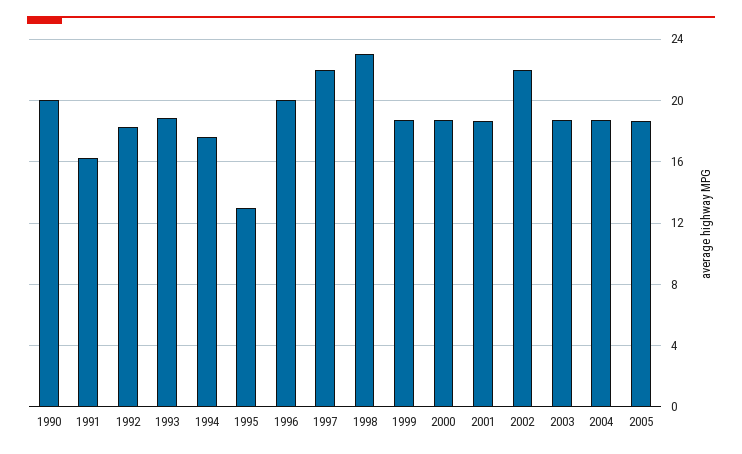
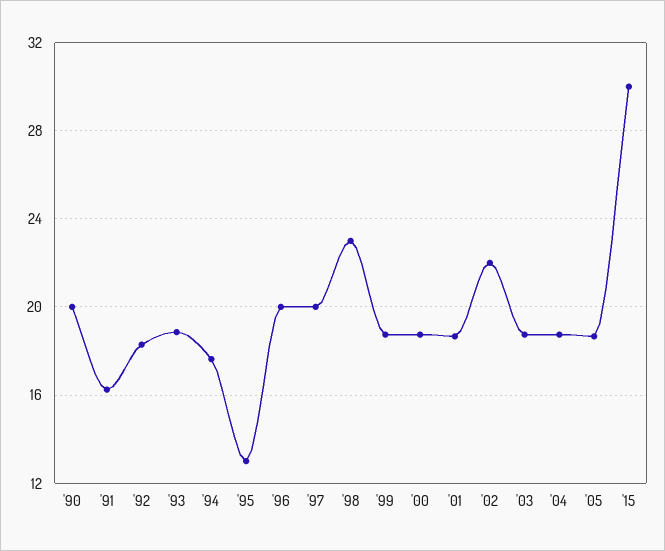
1997: 22 -> 20
'15: none -> 30

